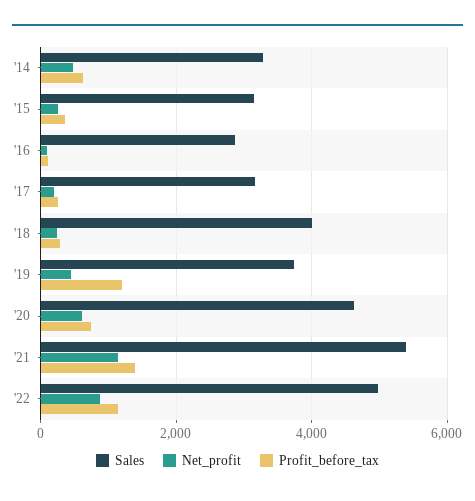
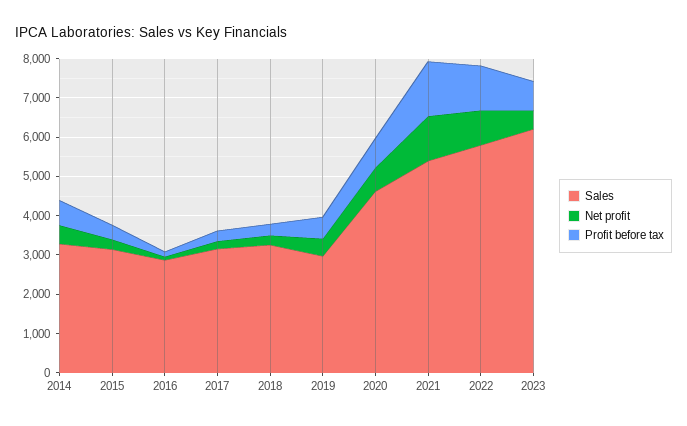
Sales, '18: 4000 -> 3250
Sales, '19: 3800 -> 3000
Profit_before_tax, '19: 1200 -> 500
Sales, '22: 5000 -> 5750
Sales, 2023: none -> 6250
Net_profit, 2023: none -> 500
Profit_before_tax, 2023: none -> 750

